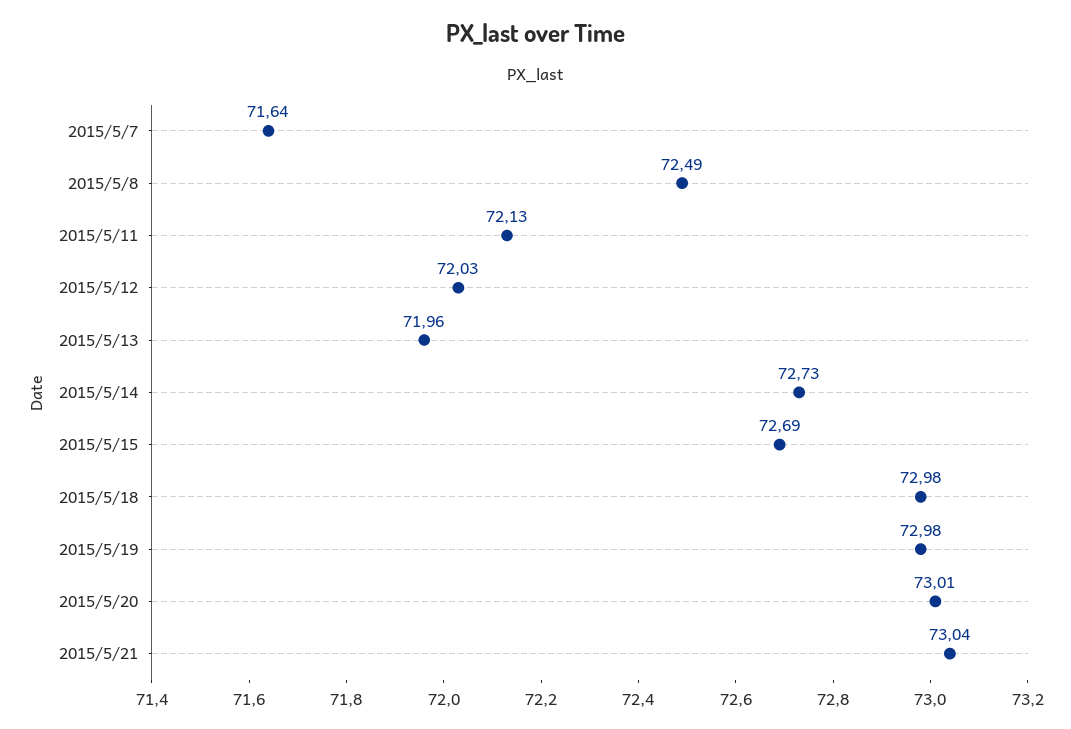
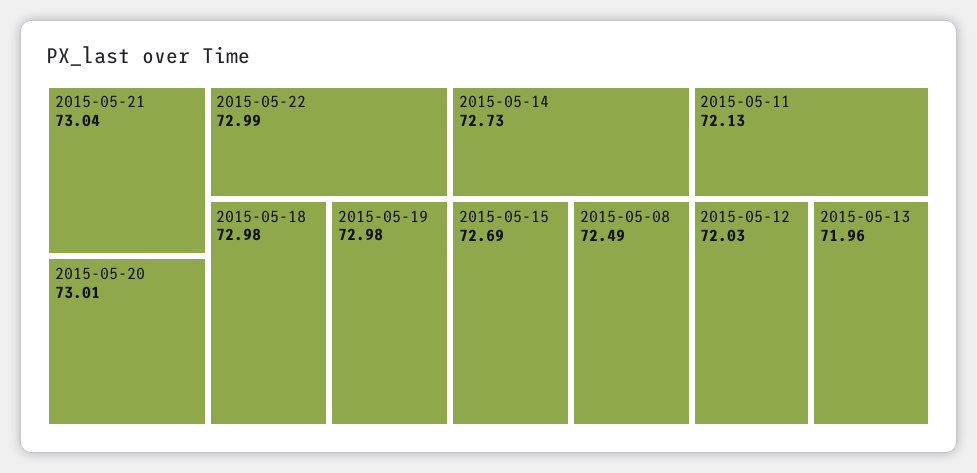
2015/5/7: 71.64 -> none
2015-05-22: none -> 72.99

